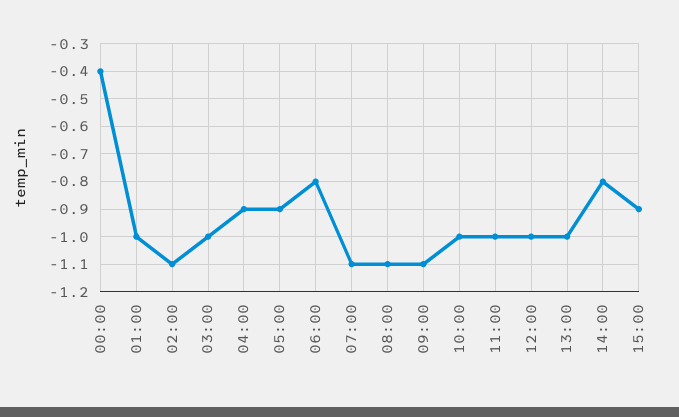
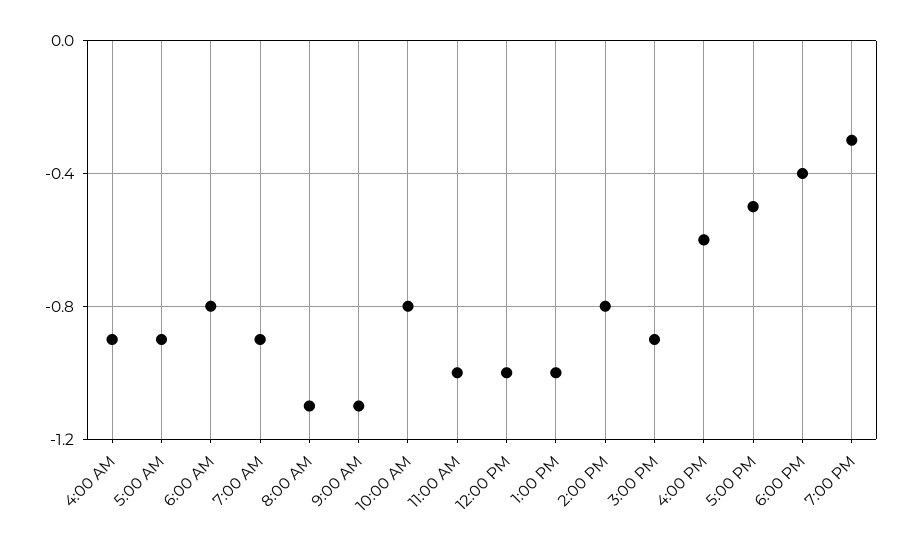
00:00: -0.4 -> none
01:00: -1 -> none
02:00: -1.1 -> none
03:00: -1 -> none
07:00: -1.1 -> -0.9
10:00: -1 -> -0.8
4:00 PM: none -> -0.6
5:00 PM: none -> -0.5
6:00 PM: none -> -0.4
7:00 PM: none -> -0.3

